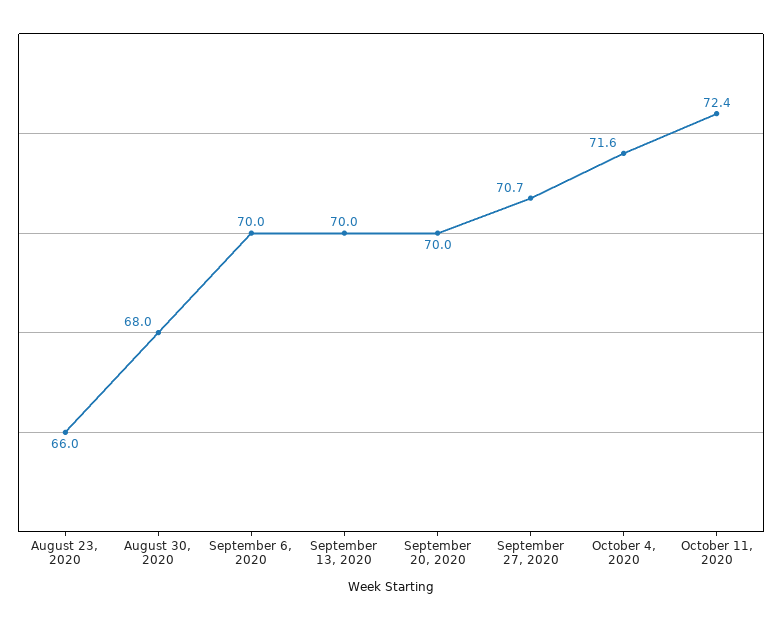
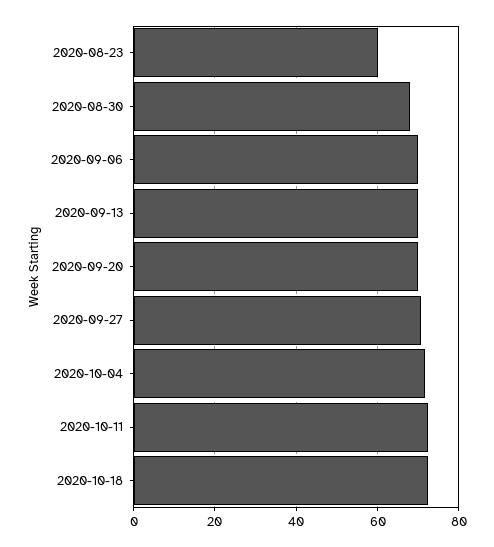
August 23, 2020: 66 -> 60
2020-10-18: none -> 72

